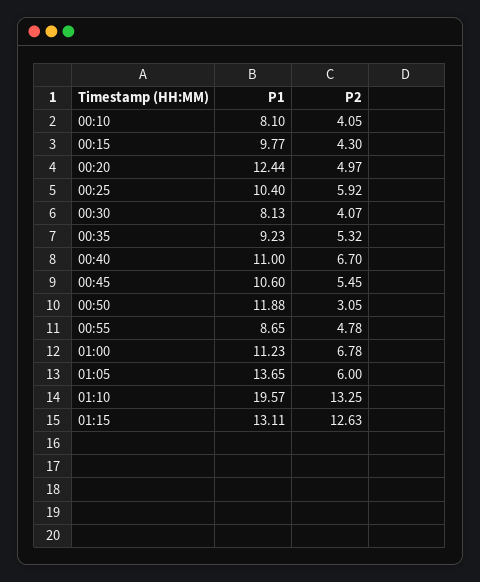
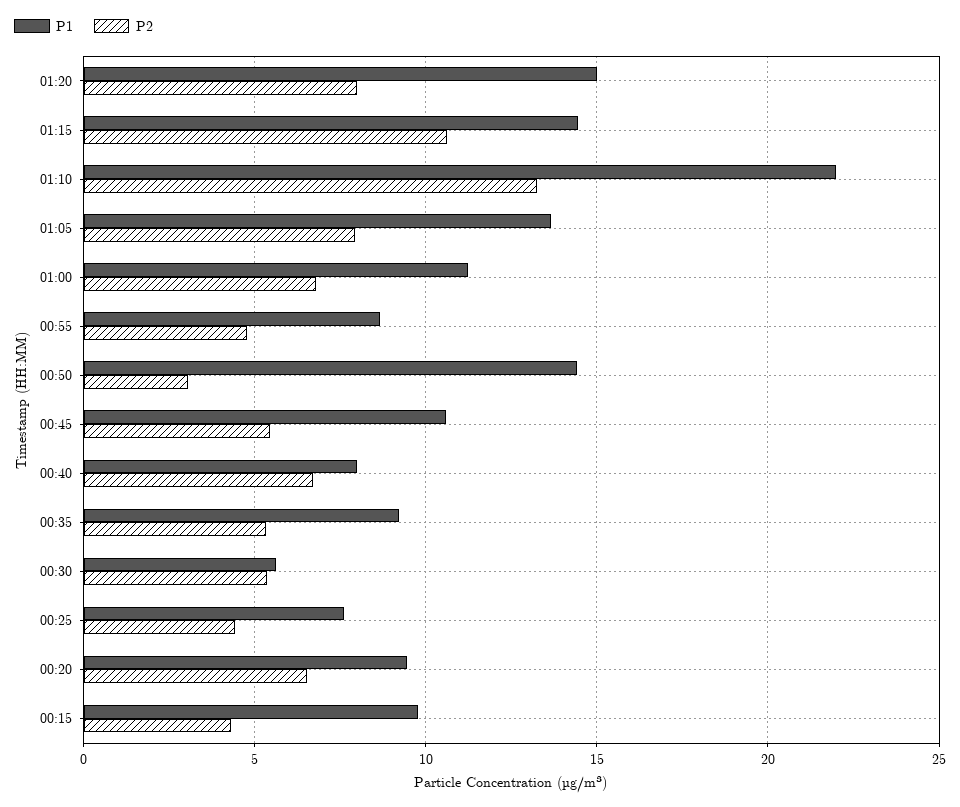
P1, 00:10: 8.1 -> none
P2, 00:10: 4.05 -> none
P1, 00:20: 12.44 -> 9.5
P2, 00:20: 4.97 -> 6.5
P1, 00:25: 10.4 -> 7.5
P2, 00:25: 5.92 -> 4.5
P1, 00:30: 8.13 -> 5.5
P2, 00:30: 4.07 -> 5.5
P1, 00:40: 11 -> 8
P1, 00:50: 11.88 -> 14.5
P2, 01:05: 6 -> 8
P1, 01:10: 19.57 -> 22
P1, 01:15: 13.11 -> 14.5
P2, 01:15: 12.63 -> 10.5
P1, 01:20: none -> 15
P2, 01:20: none -> 8

